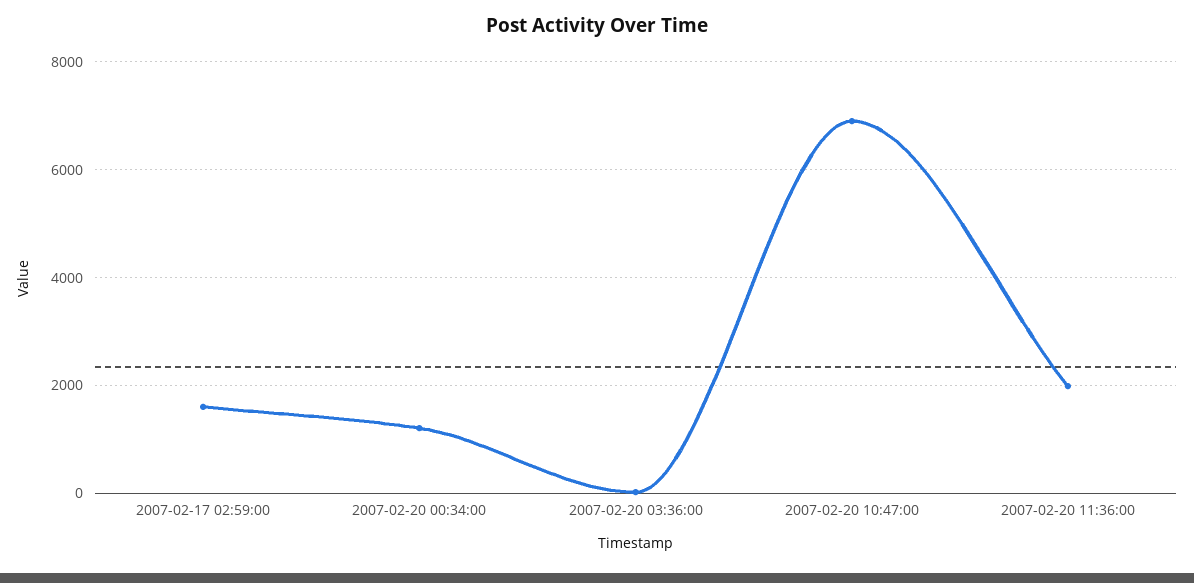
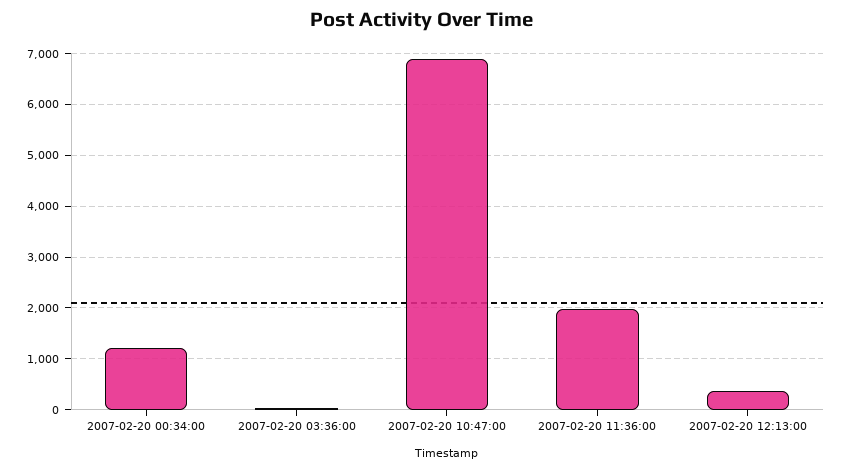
2007-02-17 02:59:00: 1600 -> none
2007-02-20 12:13:00: none -> 400

